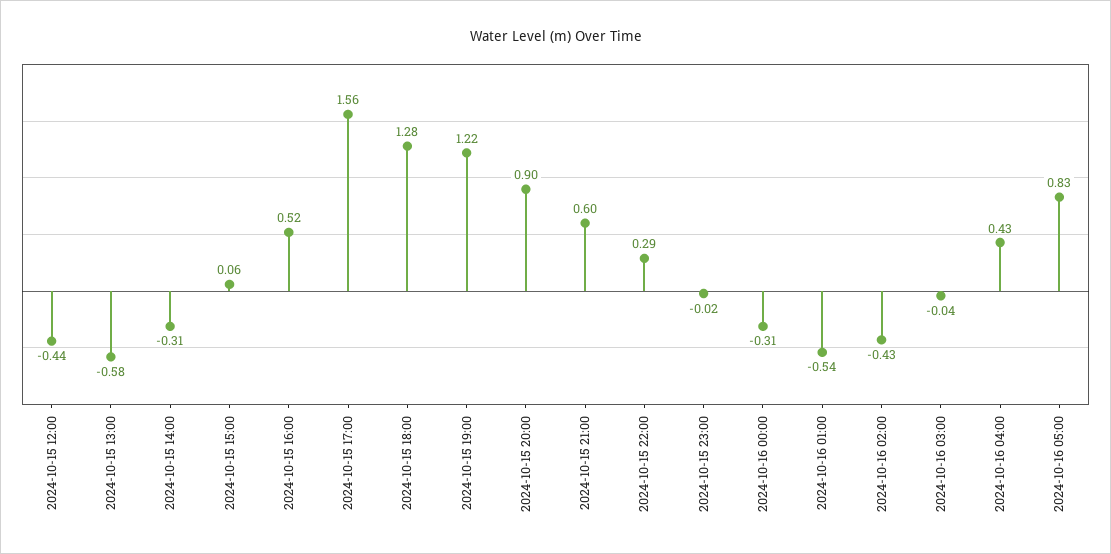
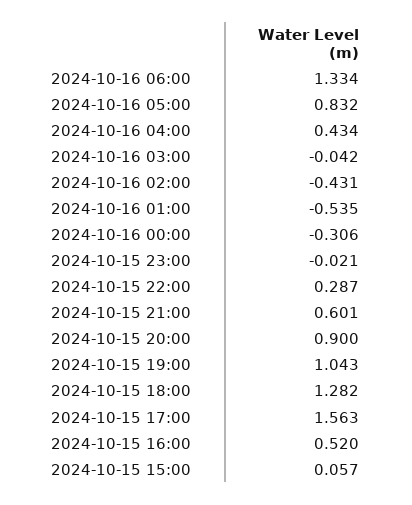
2024-10-15 12:00: -0.44 -> none
2024-10-15 13:00: -0.58 -> none
2024-10-15 14:00: -0.31 -> none
2024-10-15 19:00: 1.22 -> 1.043
2024-10-16 06:00: none -> 1.334

